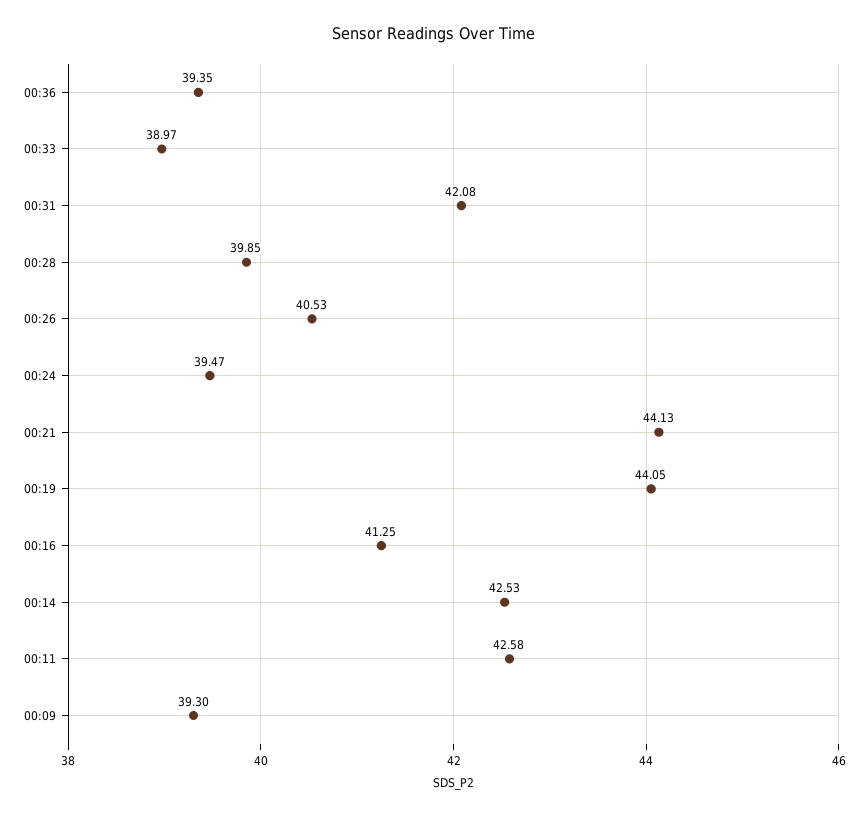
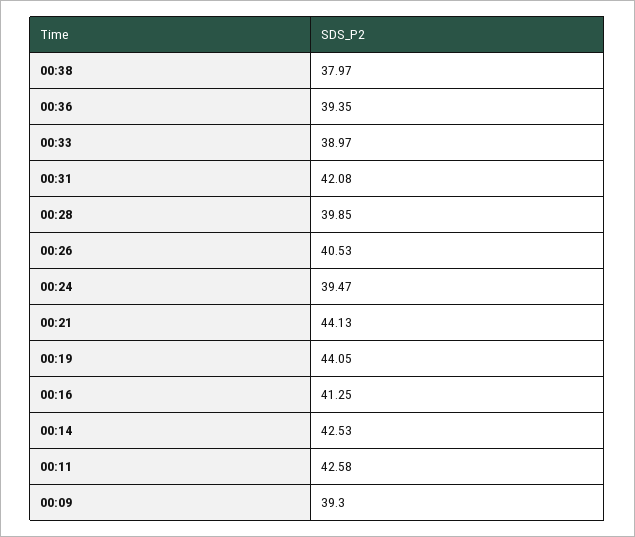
00:38: none -> 37.97

